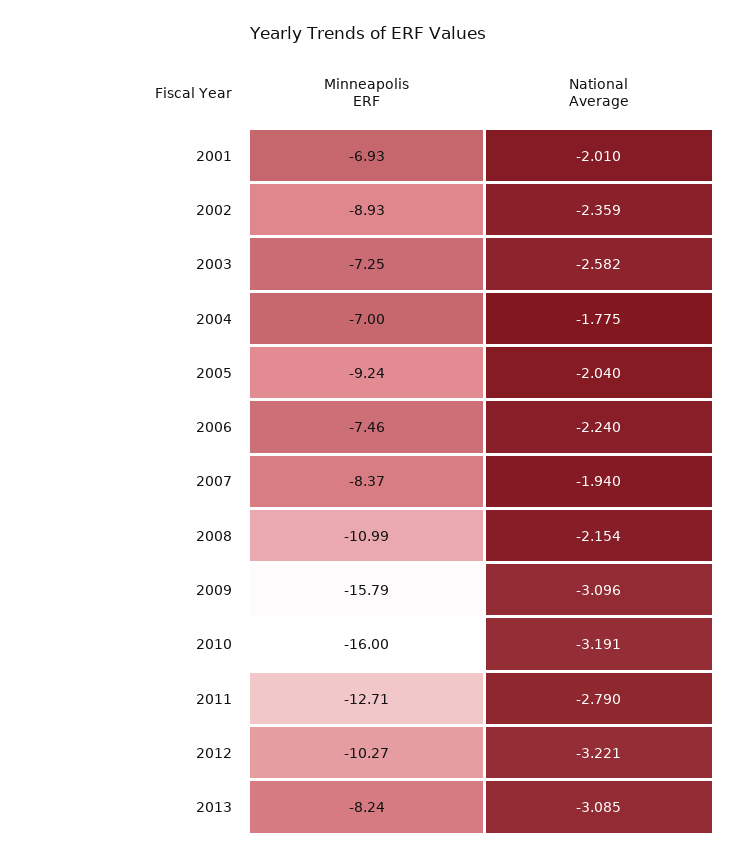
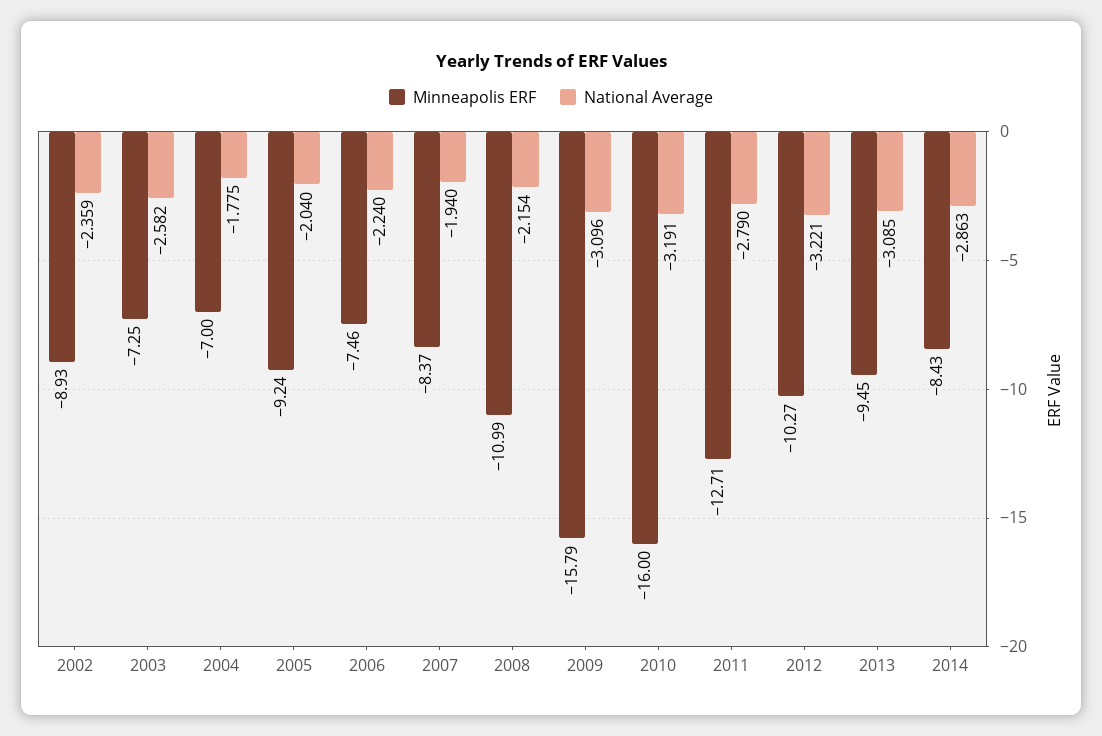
Minneapolis ERF, 2001: -6.93 -> none
National Average, 2001: -2.01 -> none
Minneapolis ERF, 2013: -8.24 -> -9.45
Minneapolis ERF, 2014: none -> -8.43
National Average, 2014: none -> -2.863

